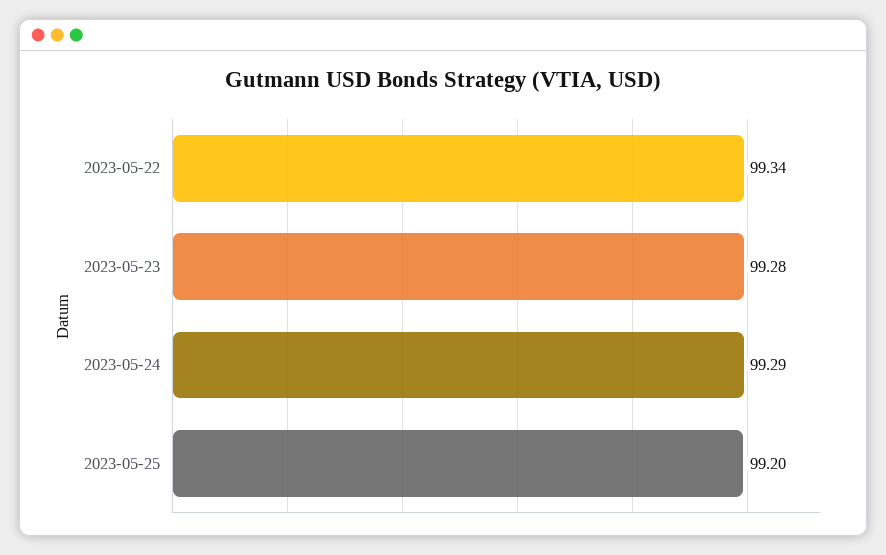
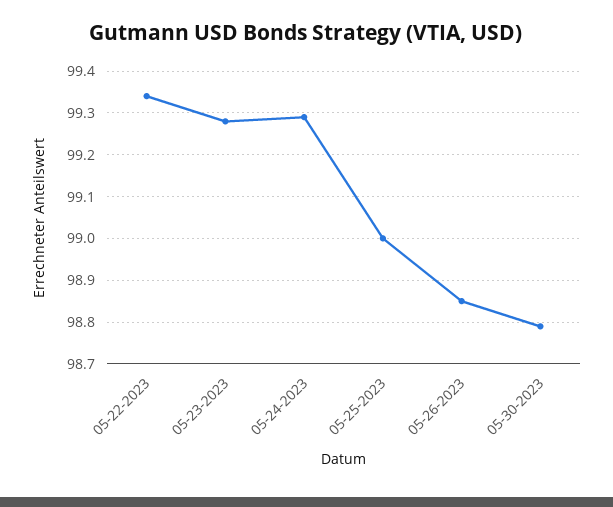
2023-05-25: 99.2 -> 99
05-26-2023: none -> 98.85
05-30-2023: none -> 98.8

